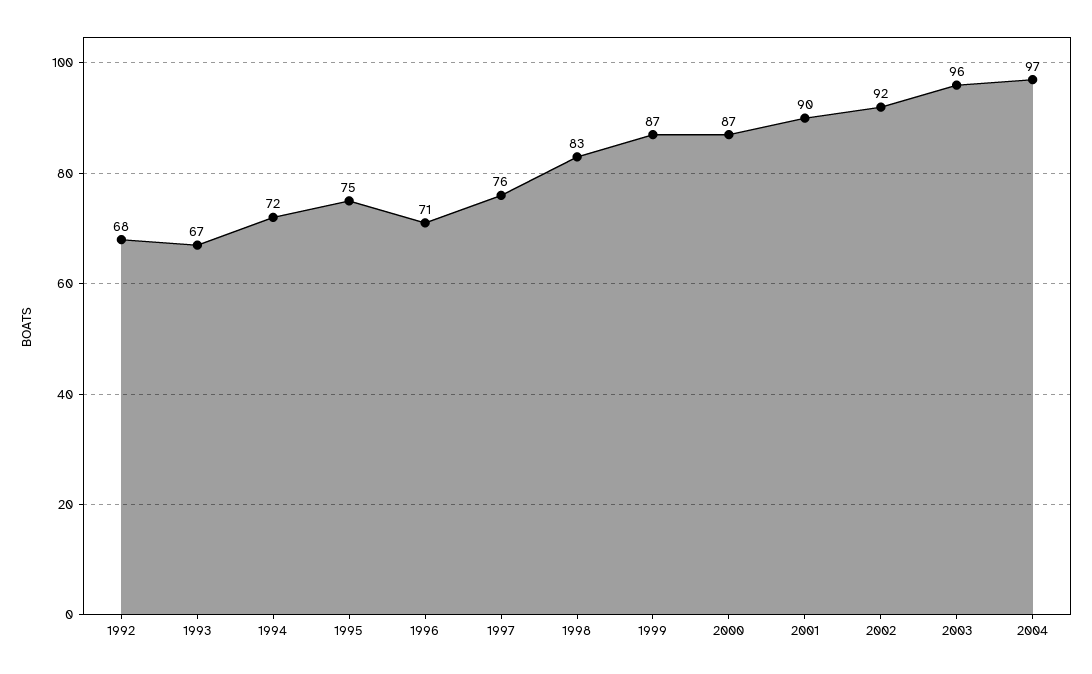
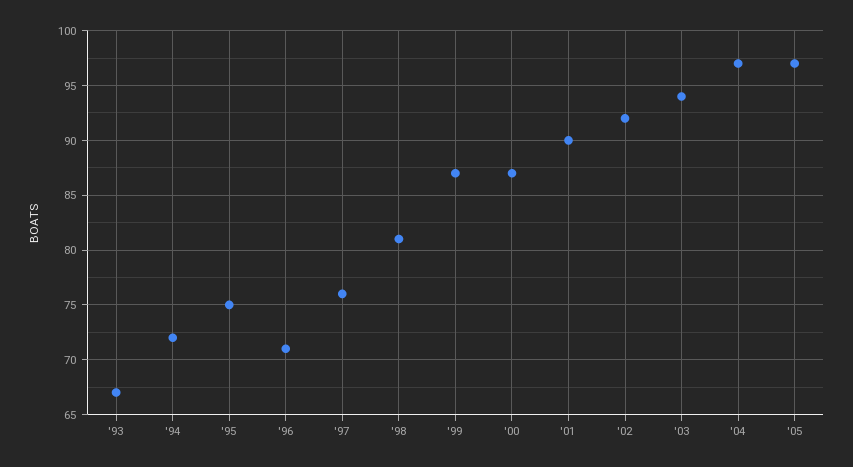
1992: 68 -> none
1998: 83 -> 81
2003: 96 -> 94
'05: none -> 97

